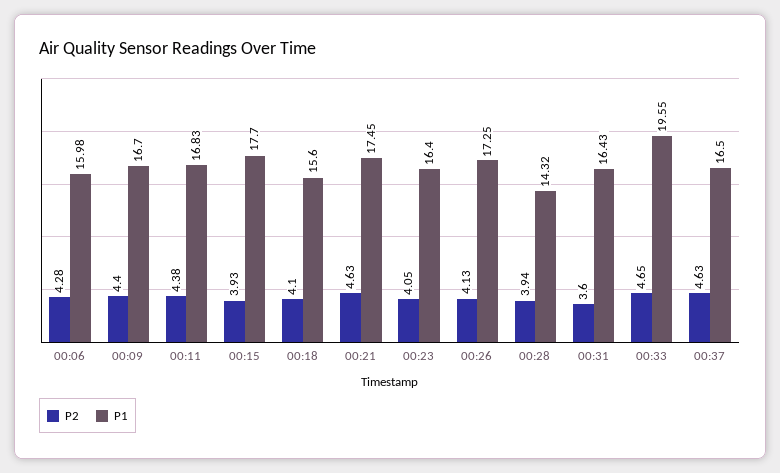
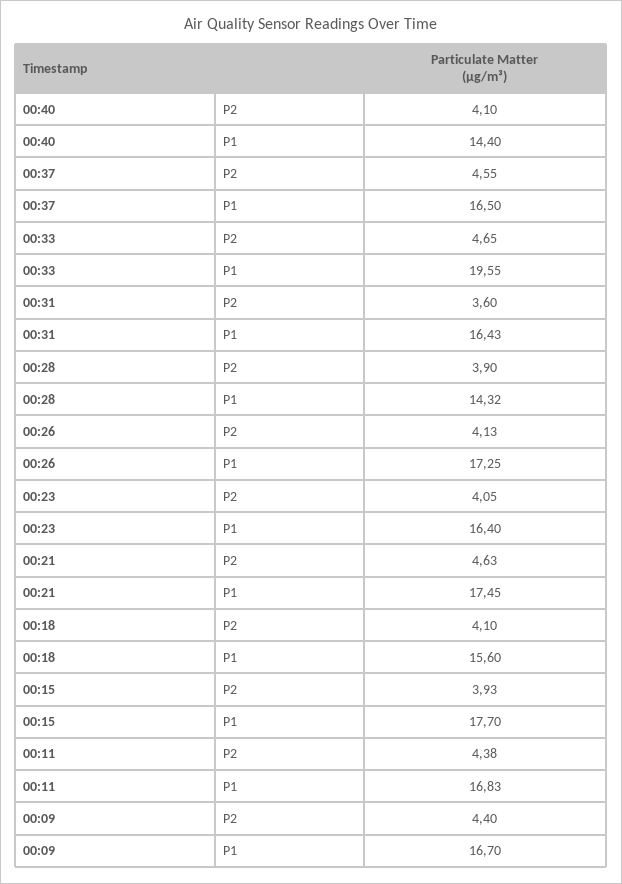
P2, 00:06: 4.28 -> none
P1, 00:06: 15.98 -> none
P2, 00:28: 3.94 -> 3.9
P2, 00:37: 4.63 -> 4.55
P2, 00:40: none -> 4.1
P1, 00:40: none -> 14.4

